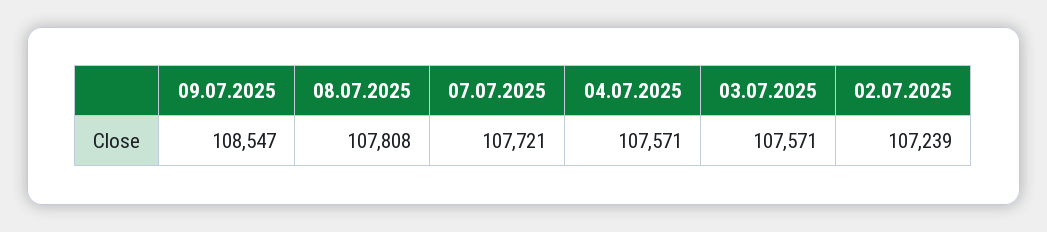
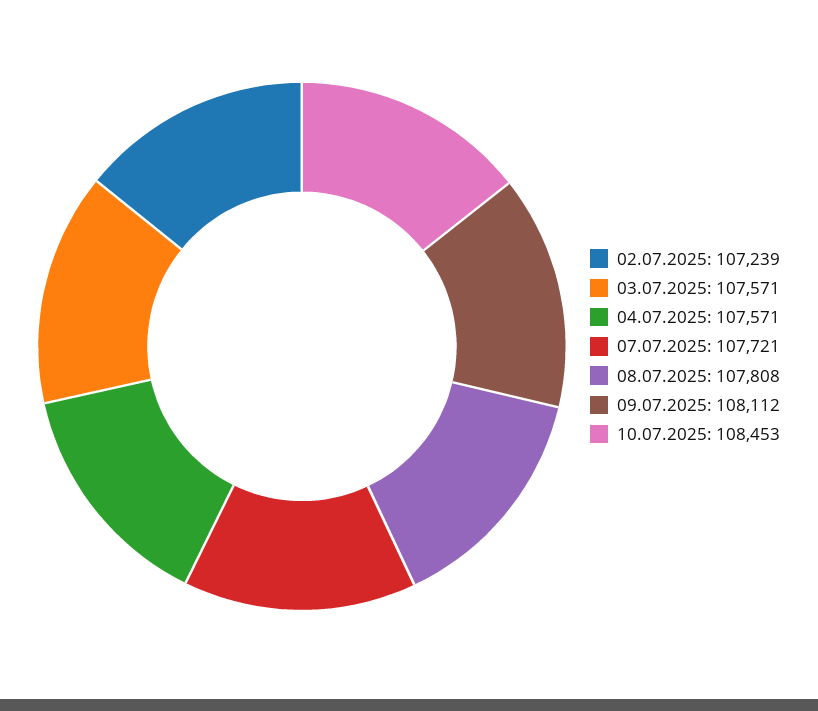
09.07.2025: 108547 -> 108112
10.07.2025: none -> 108453

